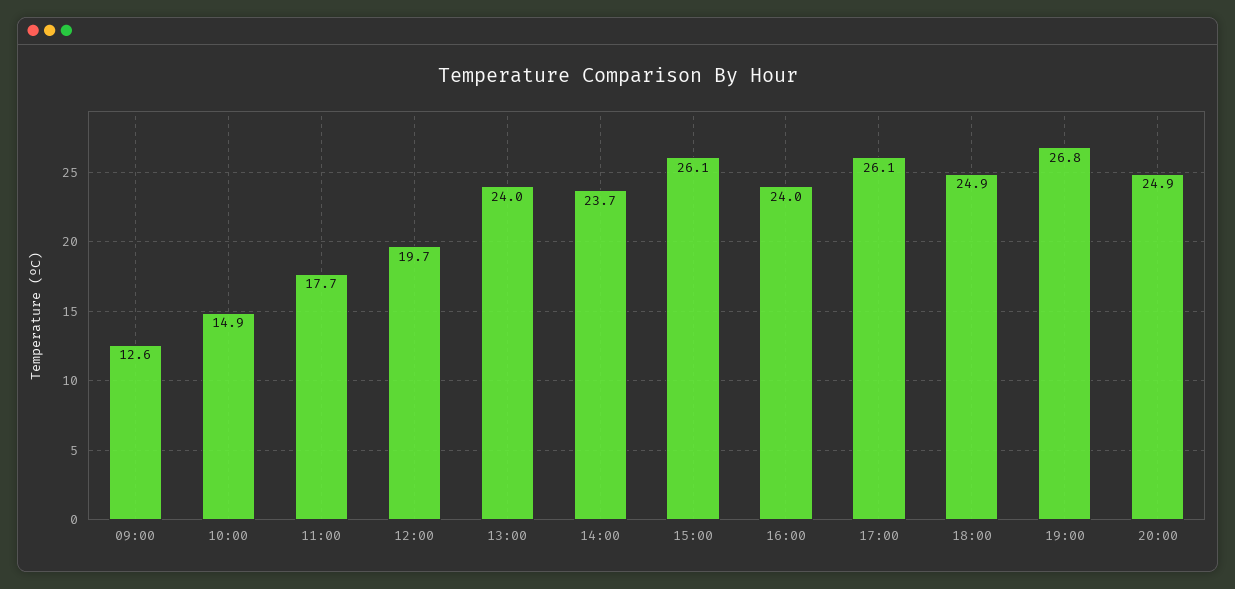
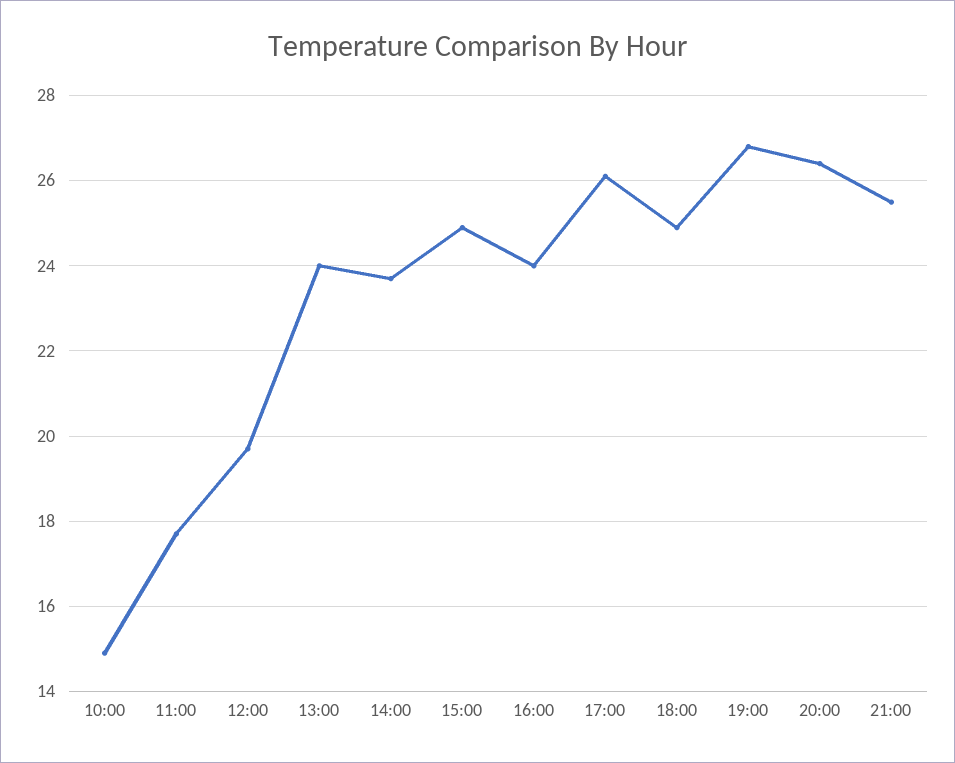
09:00: 12.6 -> none
15:00: 26.1 -> 25
20:00: 24.9 -> 26.5
21:00: none -> 25.5

